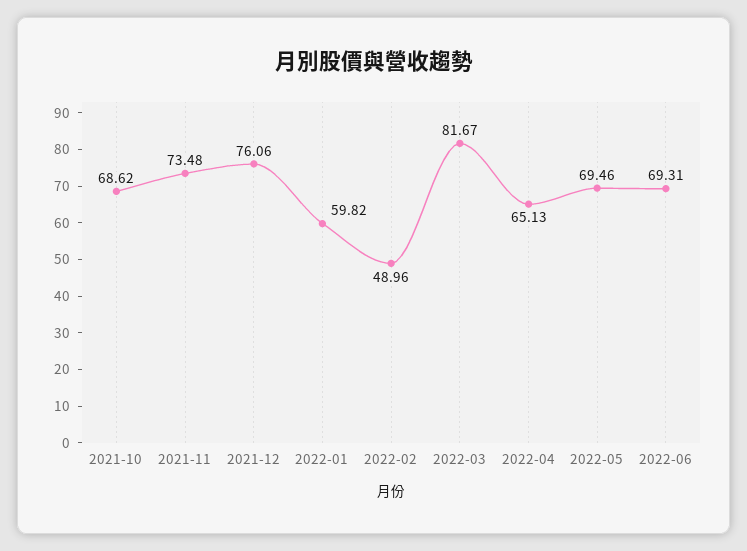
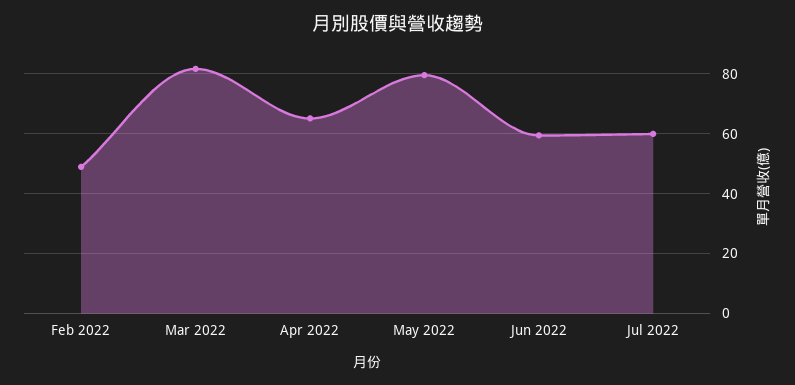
2021-10: 68.62 -> none
2021-11: 73.48 -> none
2021-12: 76.06 -> none
2022-01: 59.82 -> none
2022-05: 69.46 -> 80
2022-06: 69.31 -> 60
Jul 2022: none -> 60

